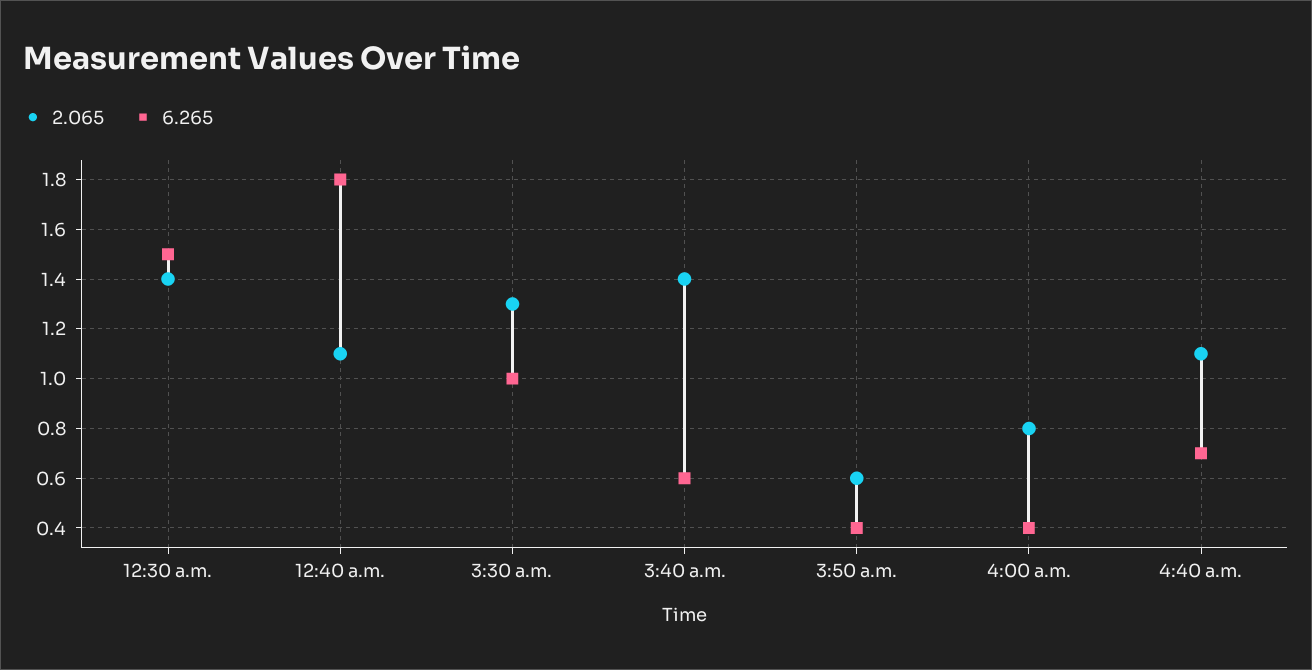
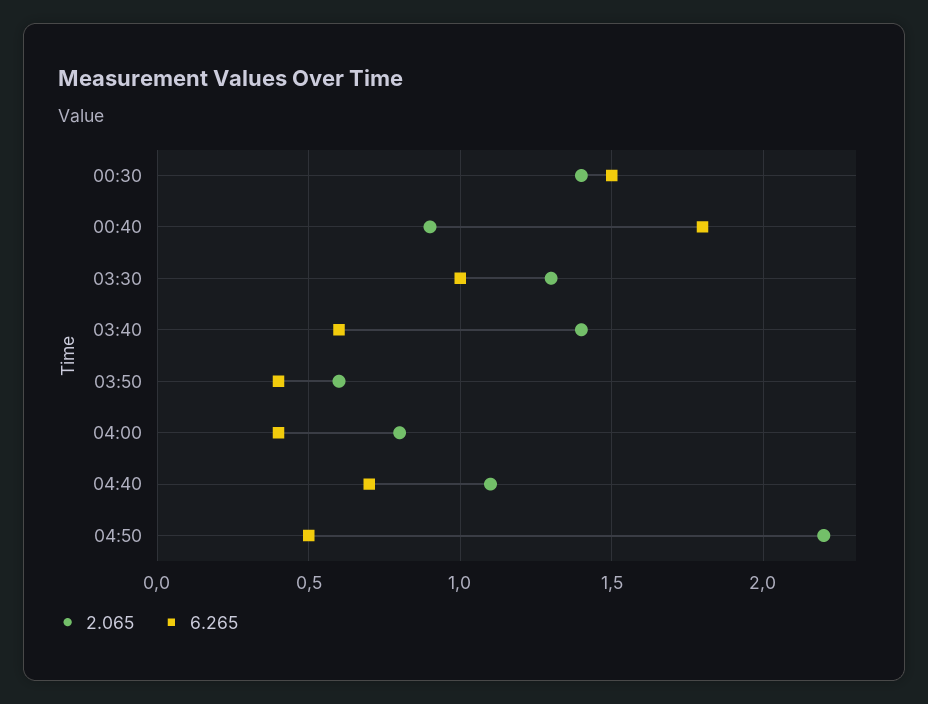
2.065, 12:40 a.m.: 1.1 -> 0.9
2.065, 04:50: none -> 2.2
6.265, 04:50: none -> 0.5

